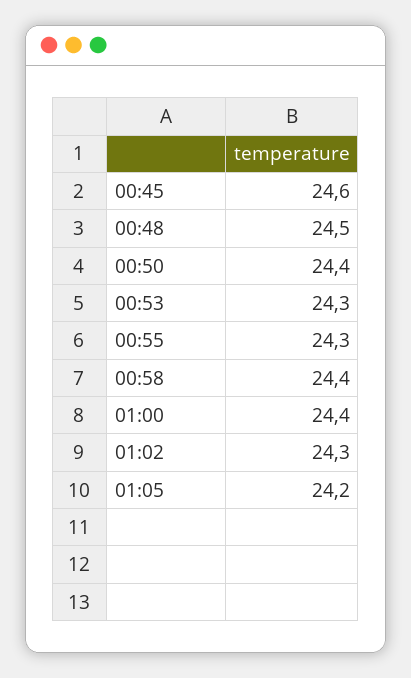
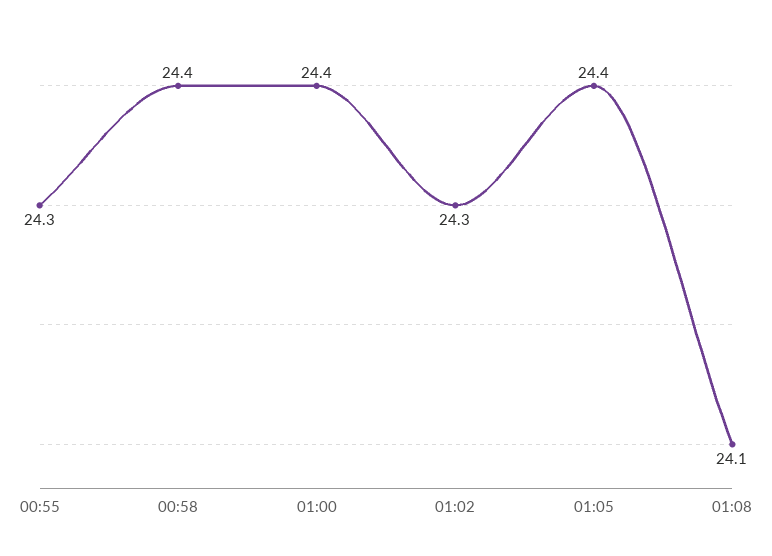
00:45: 24.6 -> none
00:48: 24.5 -> none
00:50: 24.4 -> none
00:53: 24.3 -> none
01:05: 24.2 -> 24.4
01:08: none -> 24.1

